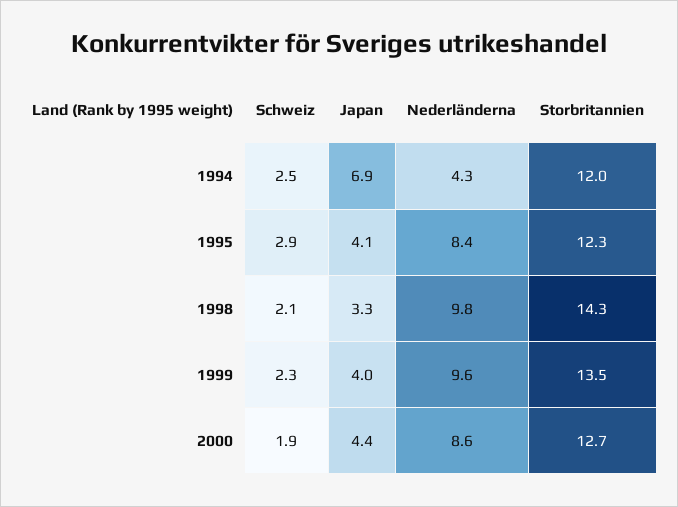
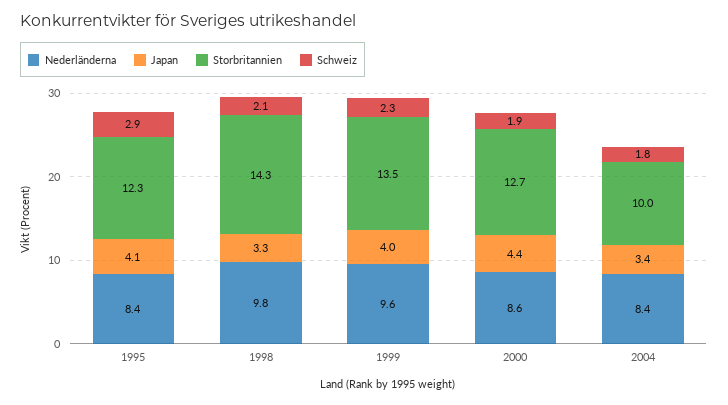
Schweiz, 1994: 2.5 -> none
Japan, 1994: 6.9 -> none
Nederländerna, 1994: 4.3 -> none
Storbritannien, 1994: 12 -> none
Nederländerna, 2004: none -> 8.4
Japan, 2004: none -> 3.4
Storbritannien, 2004: none -> 10
Schweiz, 2004: none -> 1.8

